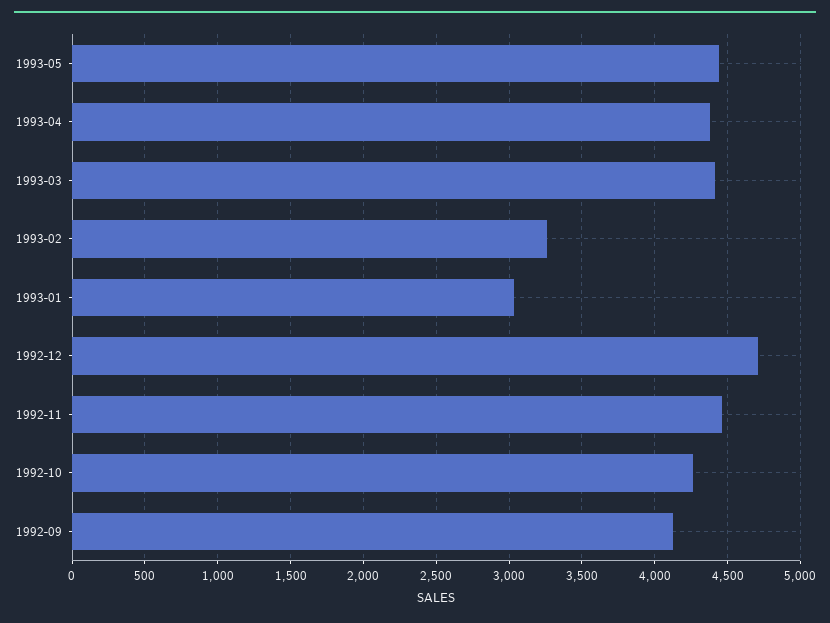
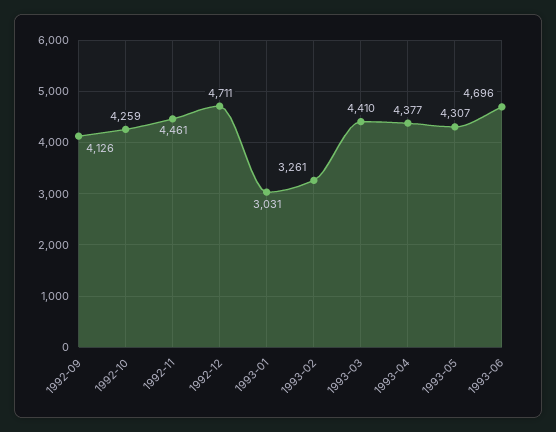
1993-05: 4450 -> 4307
1993-06: none -> 4696

